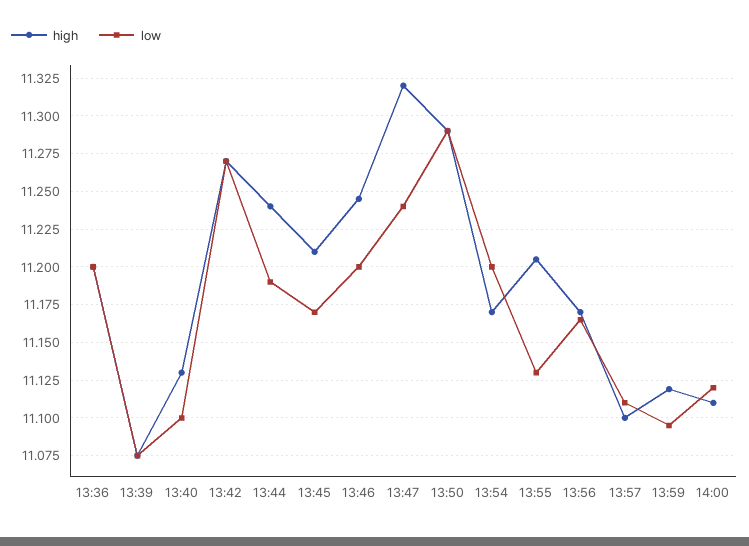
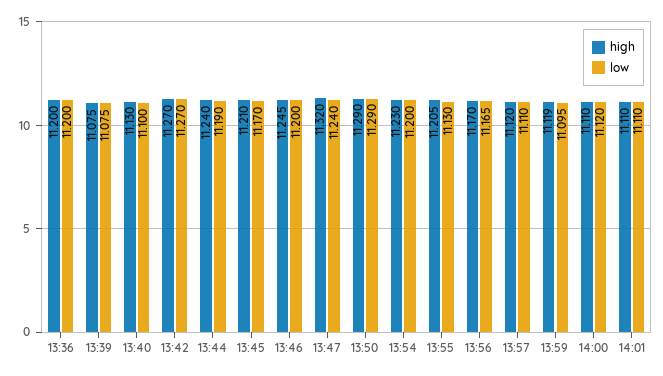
high, 13:54: 11.17 -> 11.23
high, 13:57: 11.1 -> 11.12
high, 14:01: none -> 11.11
low, 14:01: none -> 11.11

